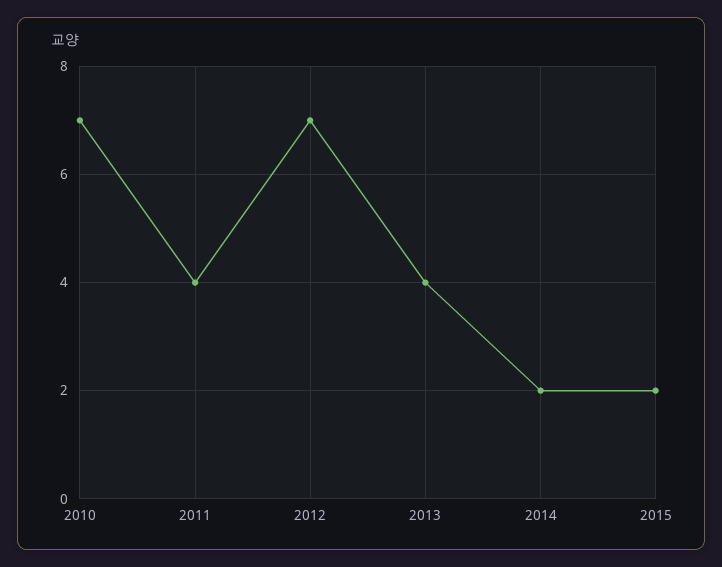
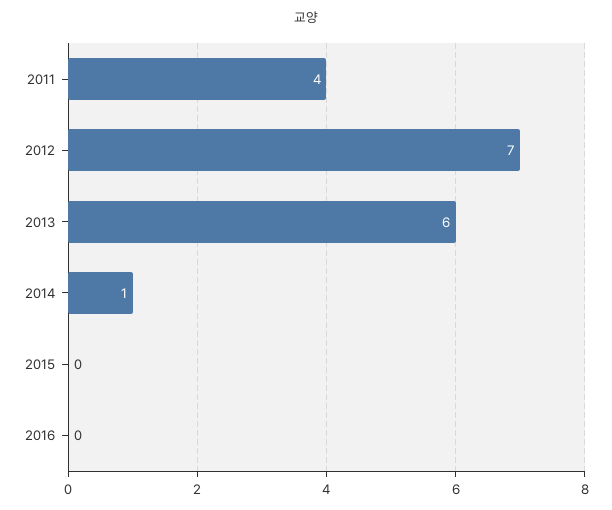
2010: 7 -> none
2013: 4 -> 6
2014: 2 -> 1
2015: 2 -> 0
2016: none -> 0

